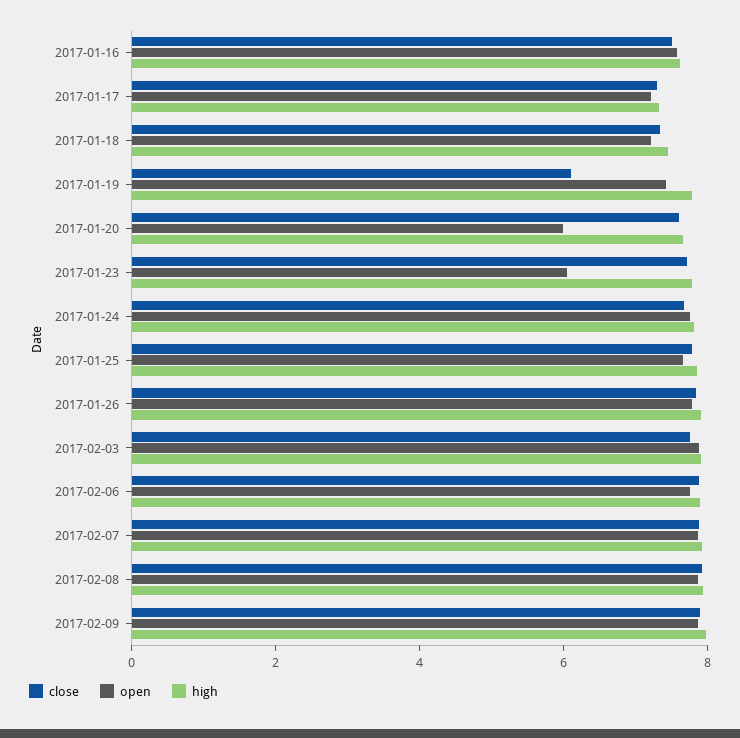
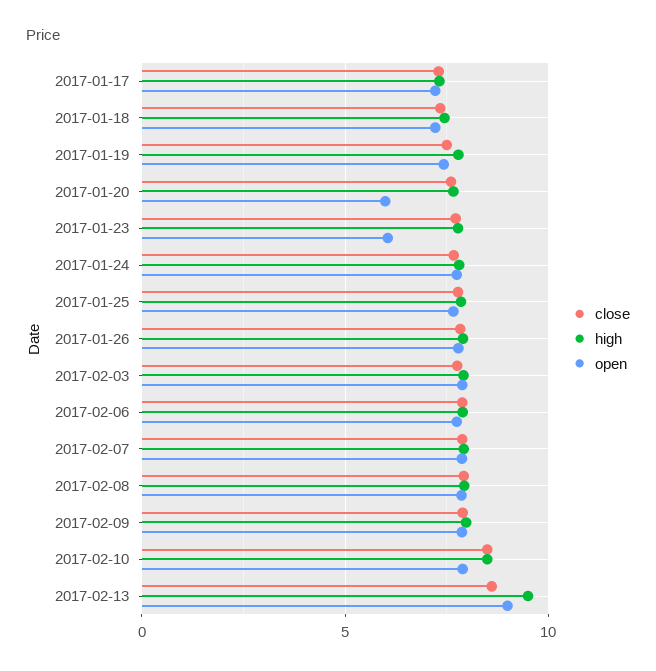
close, 2017-01-16: 7.5 -> none
open, 2017-01-16: 7.5 -> none
high, 2017-01-16: 7.5 -> none
close, 2017-01-19: 6 -> 7.5
close, 2017-02-10: none -> 8.5
high, 2017-02-10: none -> 8.5
open, 2017-02-10: none -> 8
close, 2017-02-13: none -> 8.5
high, 2017-02-13: none -> 9.5
open, 2017-02-13: none -> 9

